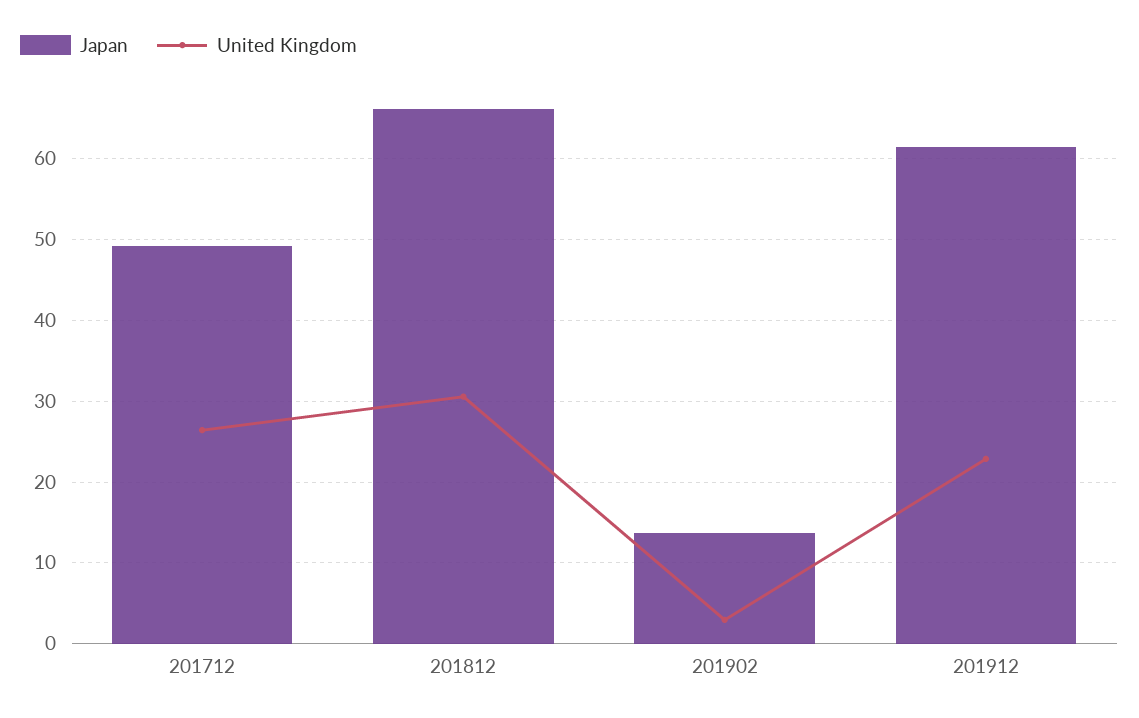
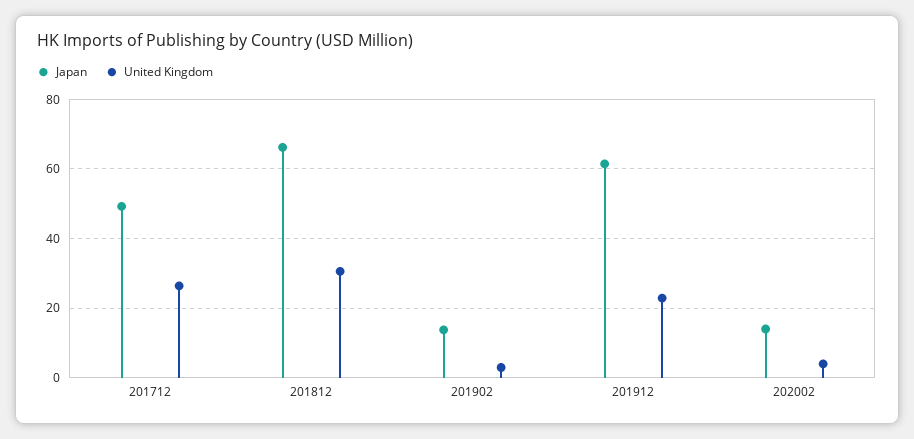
Japan, 202002: none -> 14
United Kingdom, 202002: none -> 4

